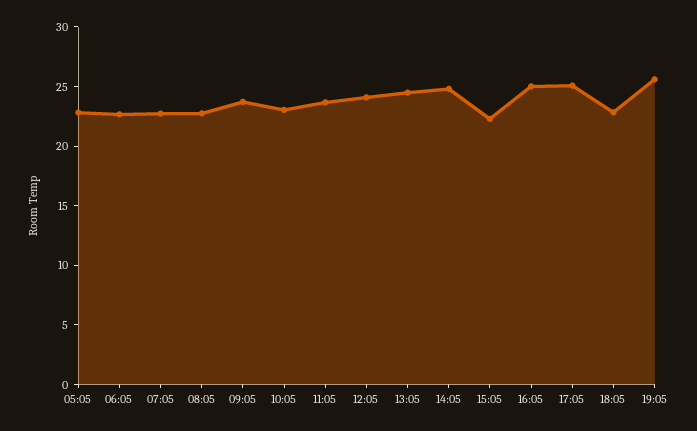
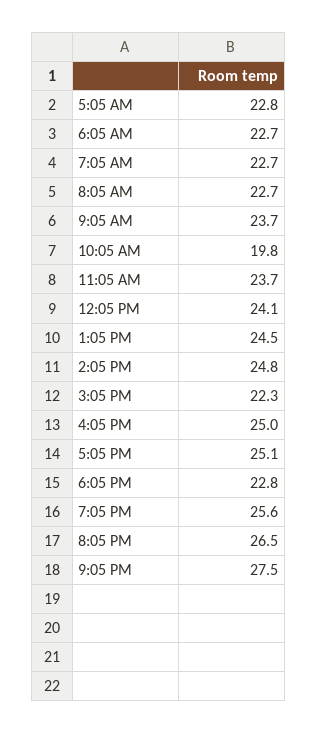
10:05: 23 -> 19.8
8:05 PM: none -> 26.5
9:05 PM: none -> 27.5

